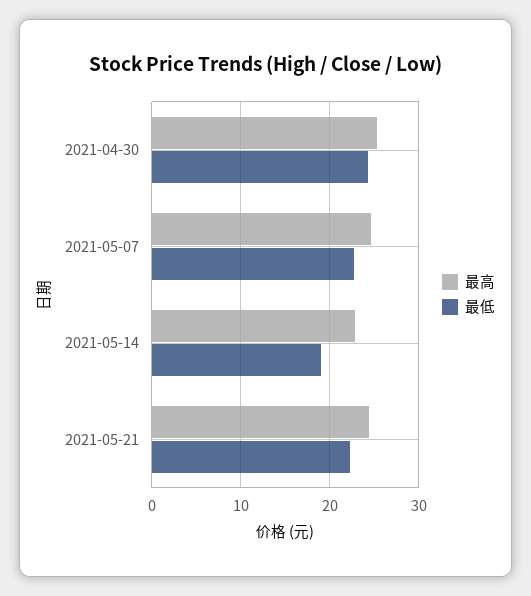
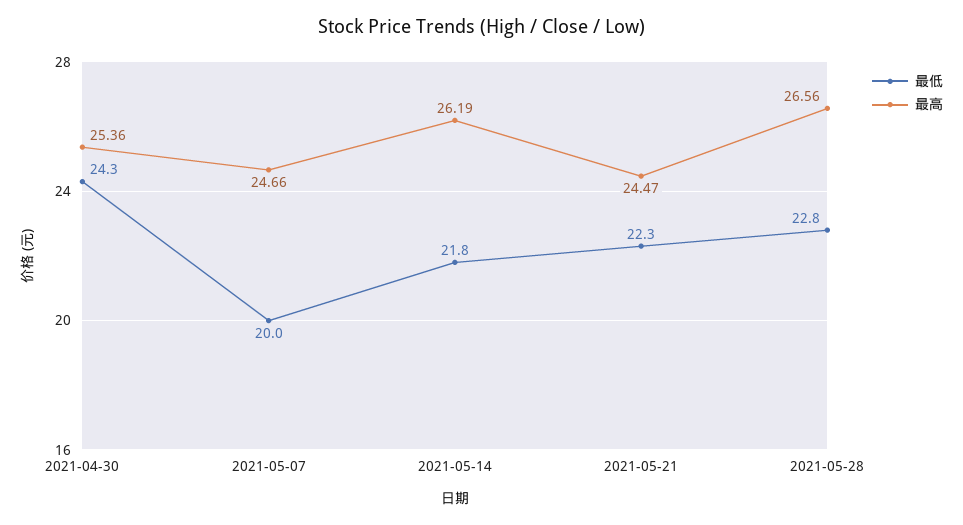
最低, 2021-05-07: 23 -> 20
最高, 2021-05-14: 23 -> 26.19
最低, 2021-05-14: 19 -> 21.8
最低, 2021-05-28: none -> 22.8
最高, 2021-05-28: none -> 26.56

